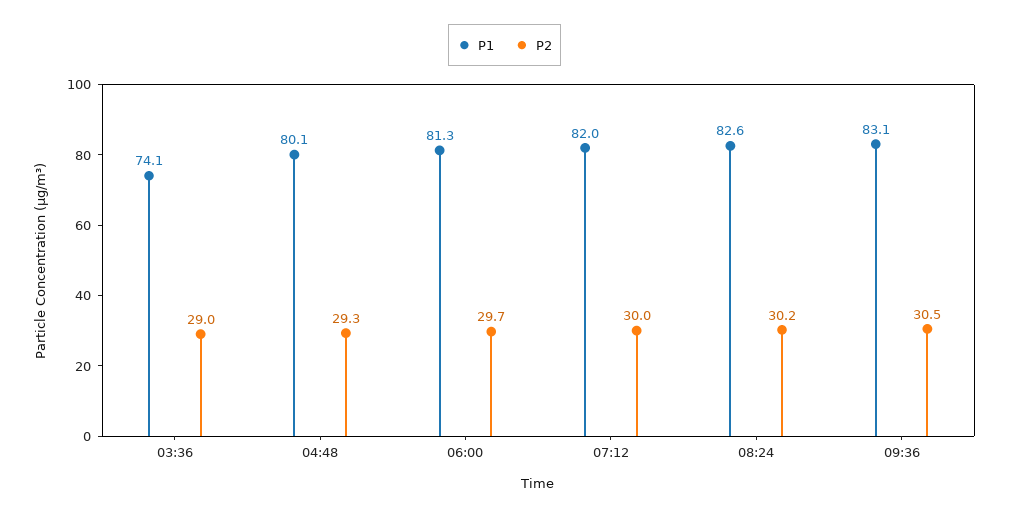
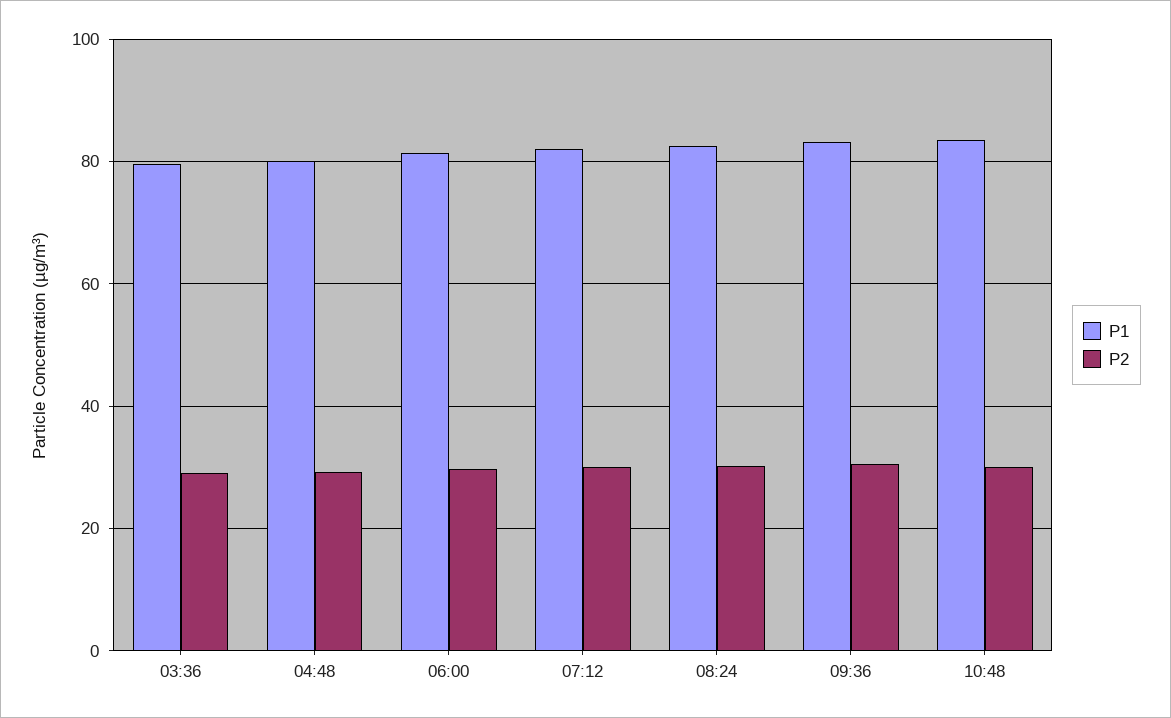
P1, 03:36: 74.1 -> 80
P1, 10:48: none -> 84
P2, 10:48: none -> 30

